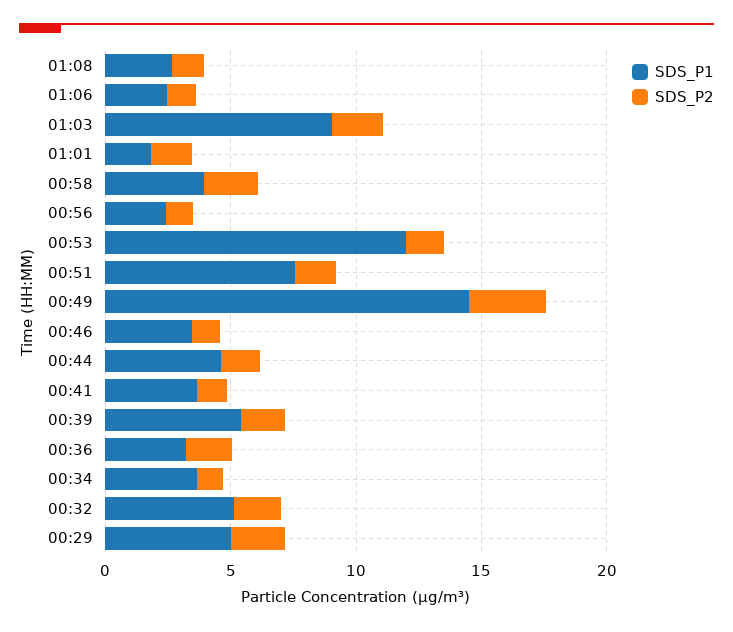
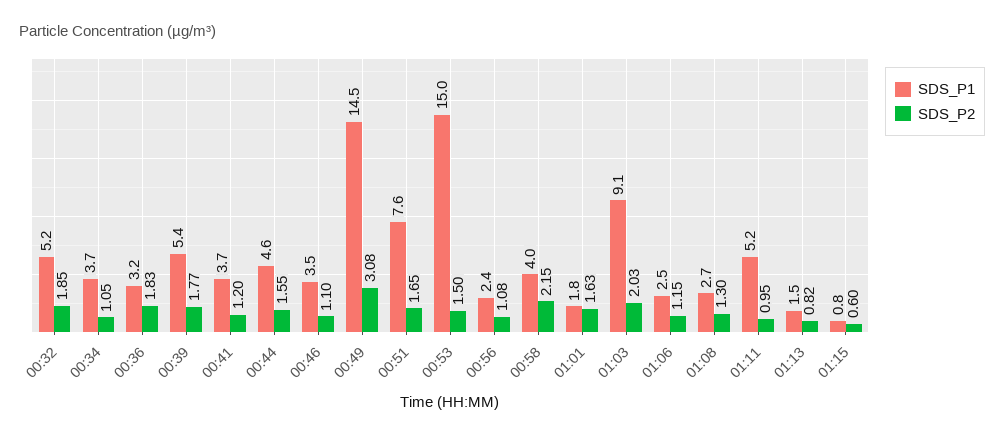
SDS_P1, 00:53: 12 -> 15
SDS_P1, 00:29: 5 -> none
SDS_P2, 00:29: 2 -> none
SDS_P1, 01:11: none -> 5.2
SDS_P2, 01:11: none -> 0.95
SDS_P1, 01:13: none -> 1.5
SDS_P2, 01:13: none -> 0.82
SDS_P1, 01:15: none -> 0.8
SDS_P2, 01:15: none -> 0.6

